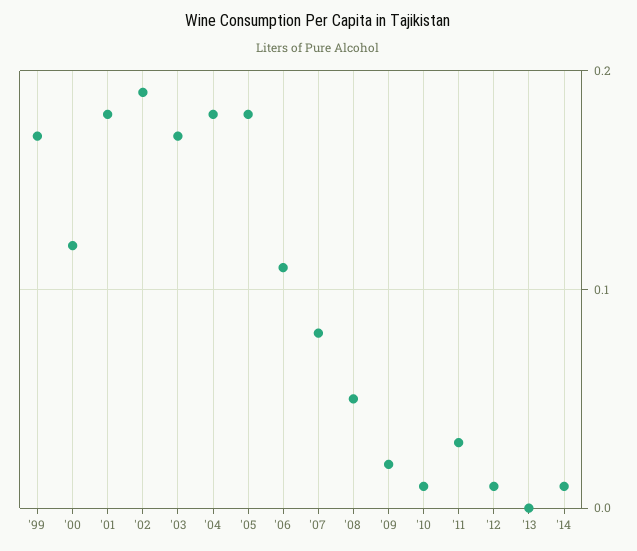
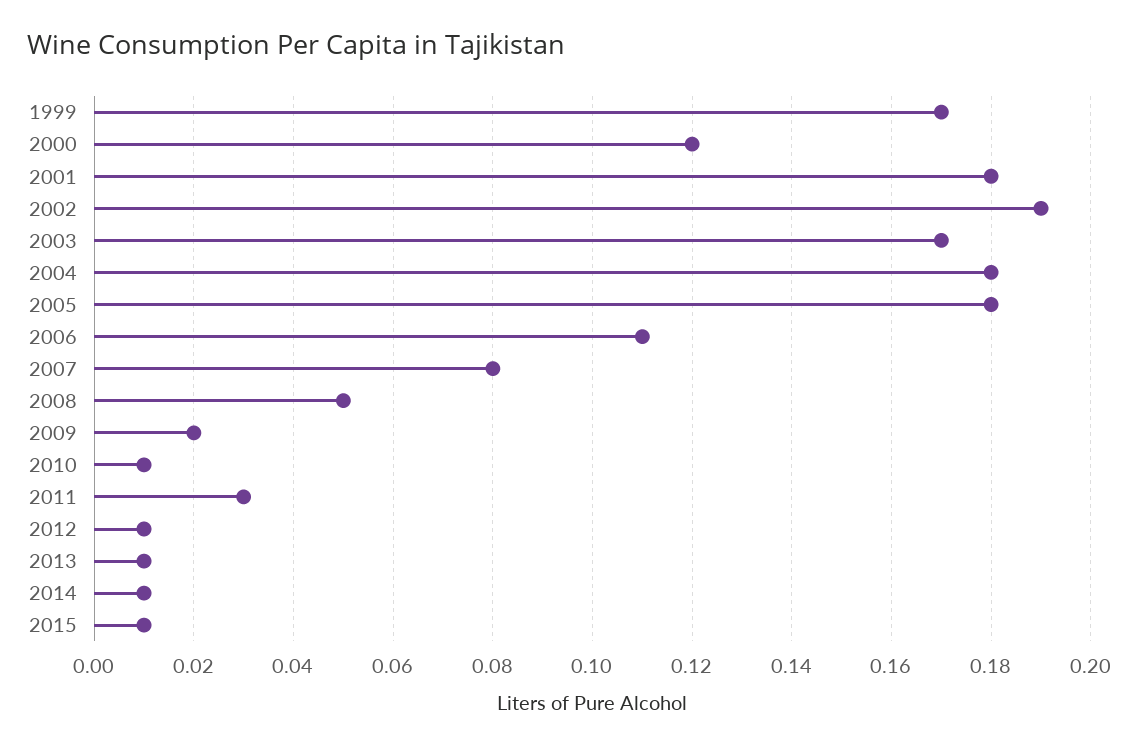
'13: 0 -> 0.01
2015: none -> 0.01

